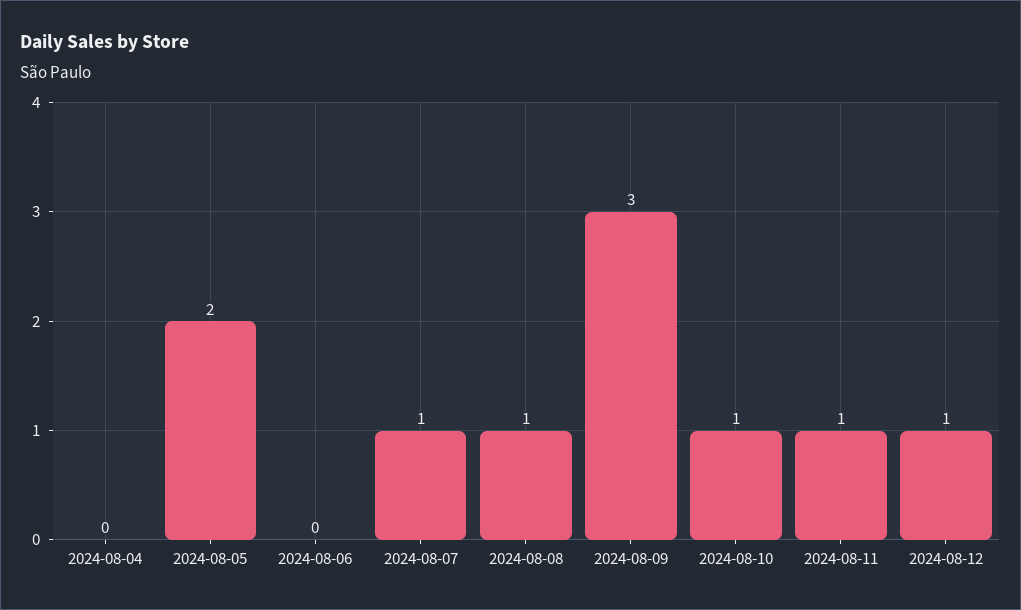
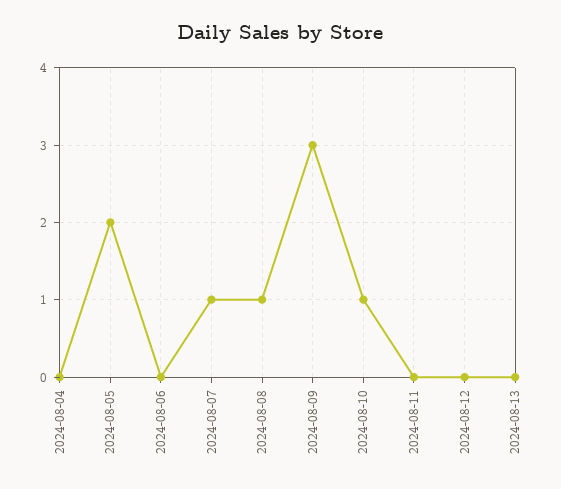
2024-08-11: 1 -> 0
2024-08-12: 1 -> 0
2024-08-13: none -> 0

